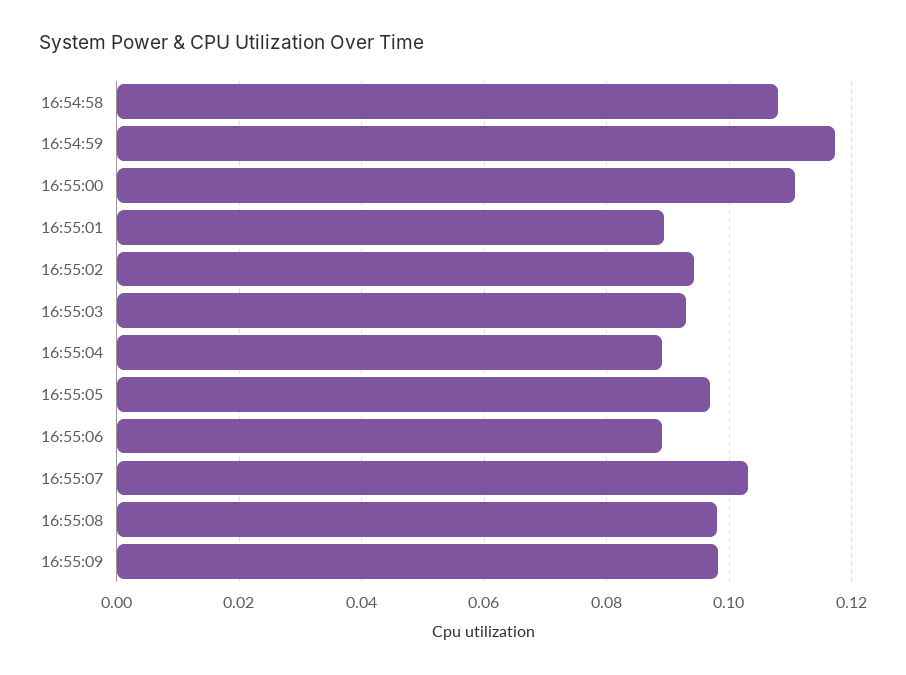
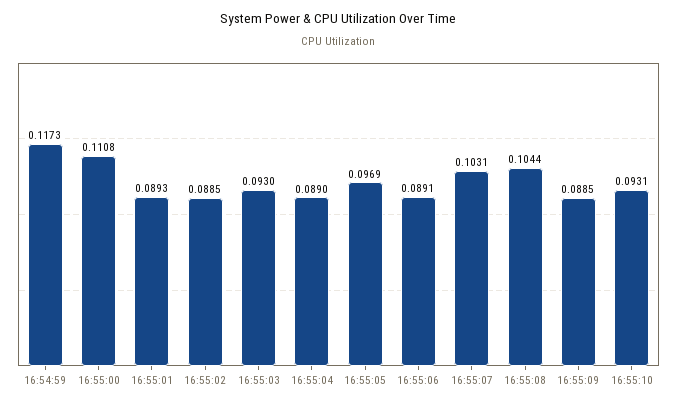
16:54:58: 0.108 -> none
16:55:02: 0.094 -> 0.0885
16:55:08: 0.098 -> 0.1044
16:55:09: 0.098 -> 0.0885
16:55:10: none -> 0.0931

